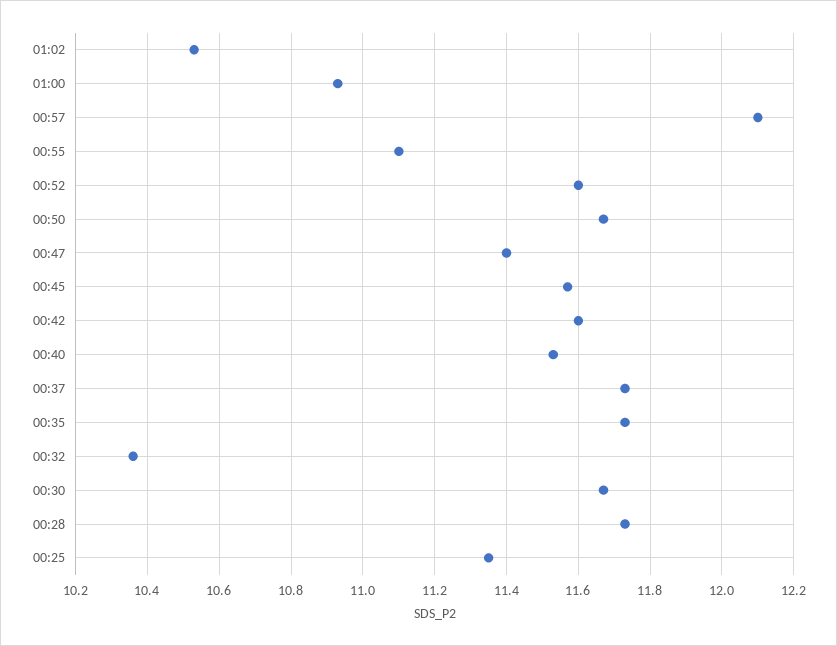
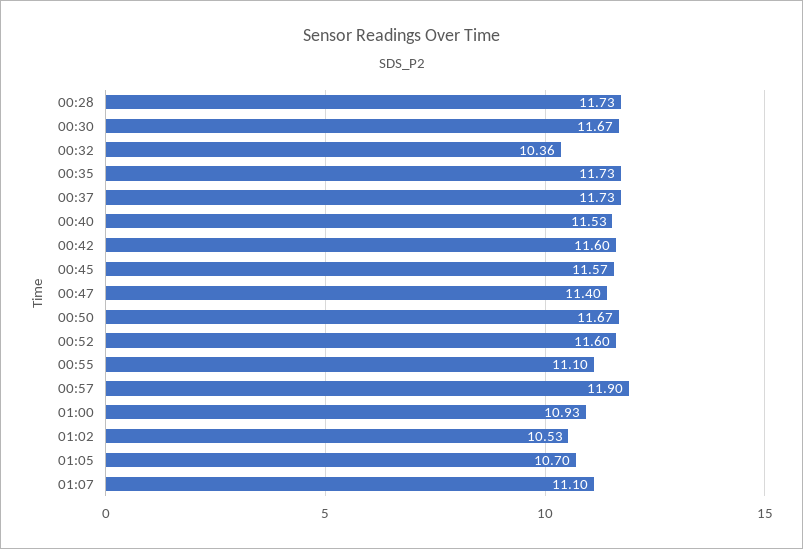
00:57: 12.1 -> 11.9
00:25: 11.35 -> none
01:05: none -> 10.7
01:07: none -> 11.1

